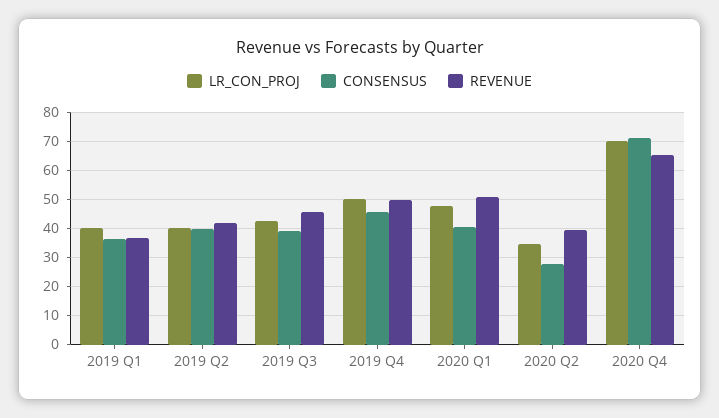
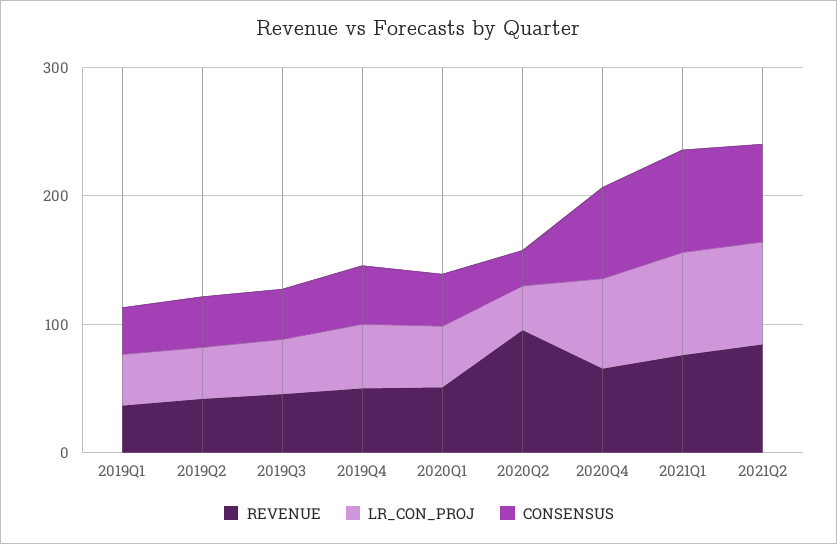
REVENUE, 2020 Q2: 40 -> 100
REVENUE, 2021Q1: none -> 80
LR_CON_PROJ, 2021Q1: none -> 80
CONSENSUS, 2021Q1: none -> 80
REVENUE, 2021Q2: none -> 80
LR_CON_PROJ, 2021Q2: none -> 80
CONSENSUS, 2021Q2: none -> 80

